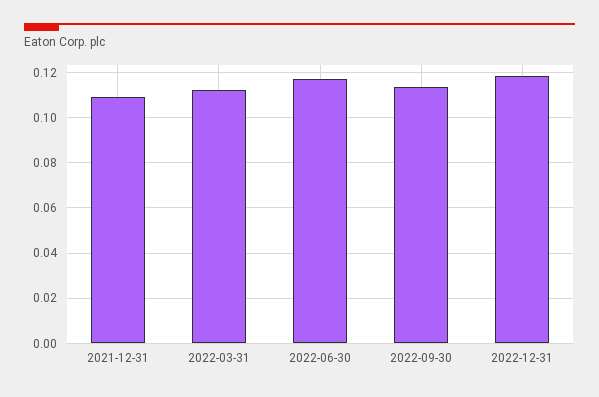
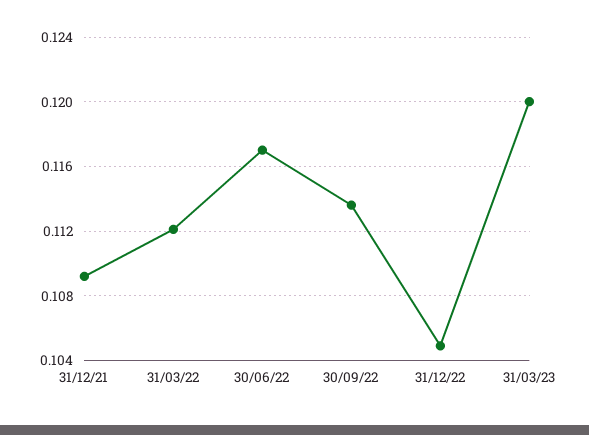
2022-12-31: 0.12 -> 0.105
31/03/23: none -> 0.12

